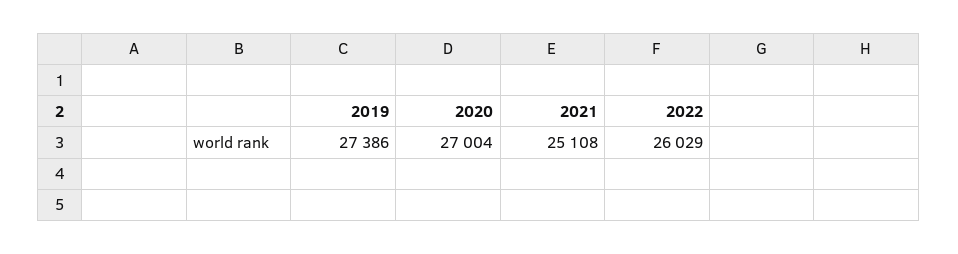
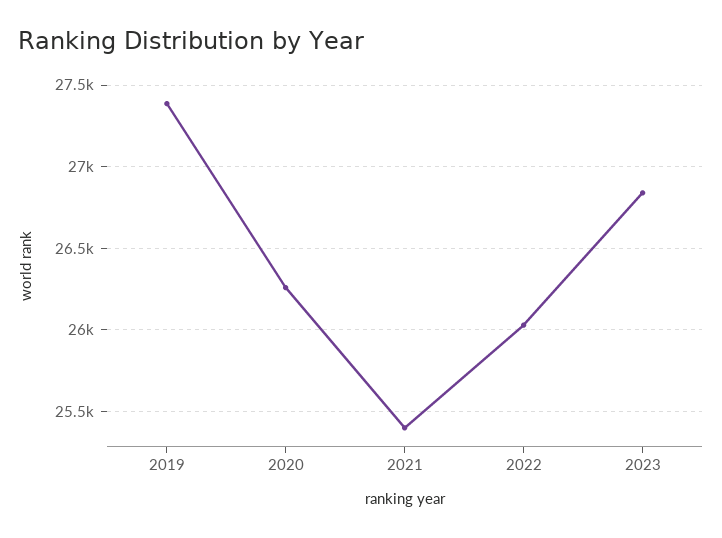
2020: 27004 -> 26250
2021: 25108 -> 25400
2023: none -> 26850

